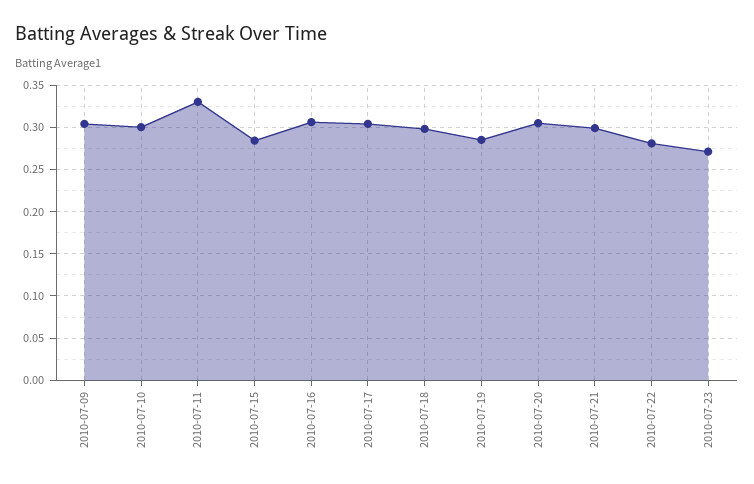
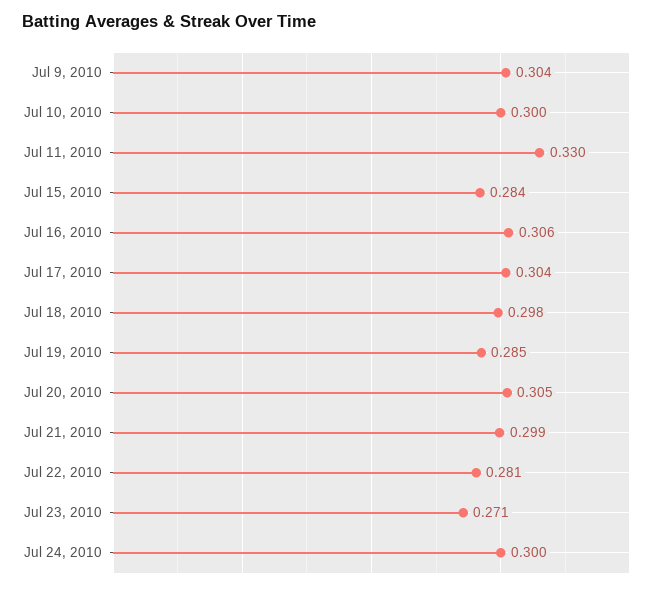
Jul 24, 2010: none -> 0.3

